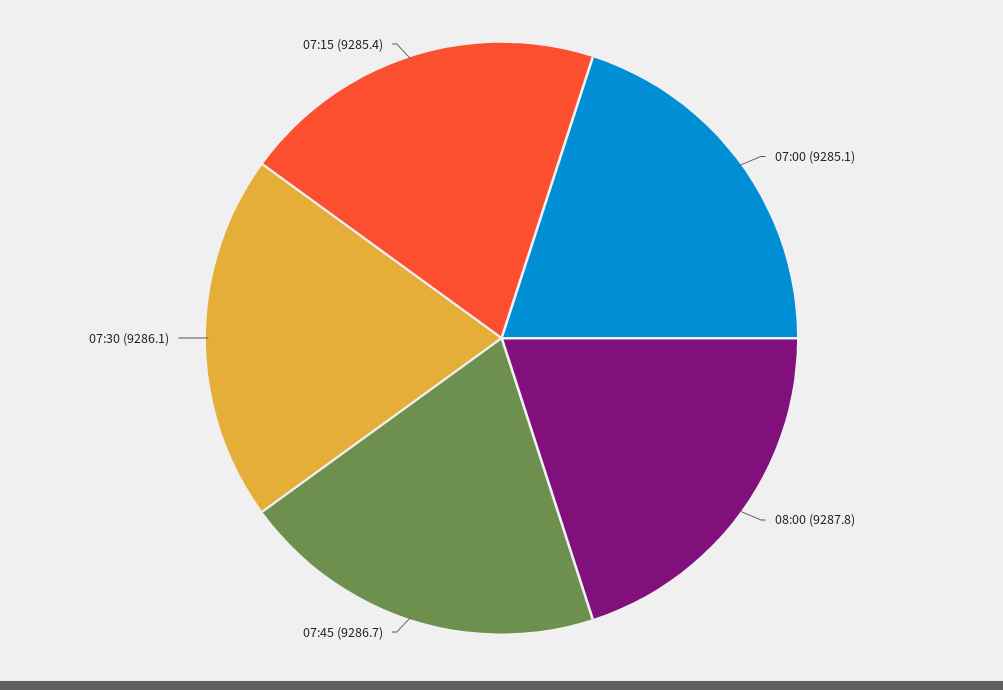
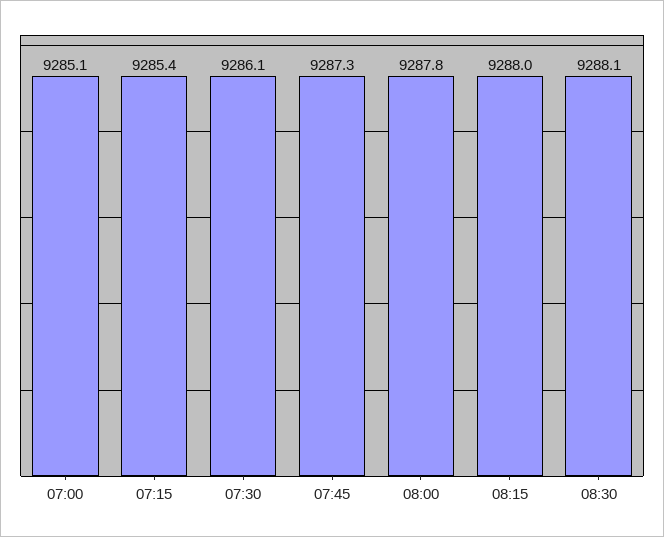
07:45: 9286.7 -> 9287.3
08:15: none -> 9288
08:30: none -> 9288.1

